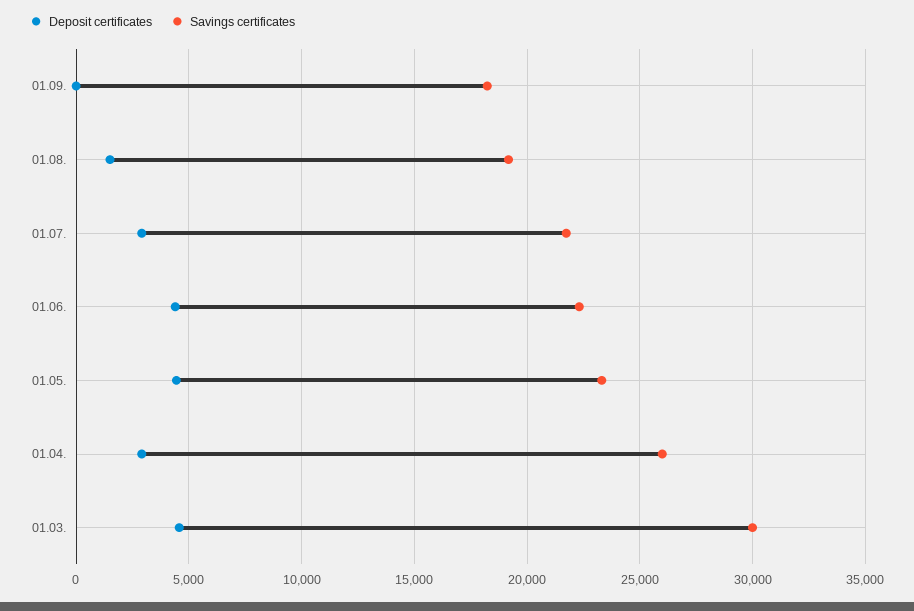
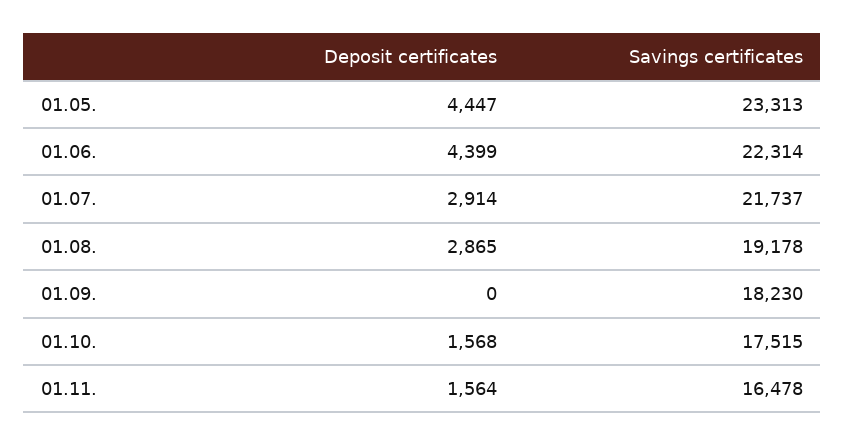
Deposit certificates, 01.08.: 1500 -> 2865
Deposit certificates, 01.04.: 3000 -> none
Savings certificates, 01.04.: 26000 -> none
Deposit certificates, 01.03.: 4500 -> none
Savings certificates, 01.03.: 30000 -> none
Deposit certificates, 01.10.: none -> 1568
Savings certificates, 01.10.: none -> 17515
Deposit certificates, 01.11.: none -> 1564
Savings certificates, 01.11.: none -> 16478

